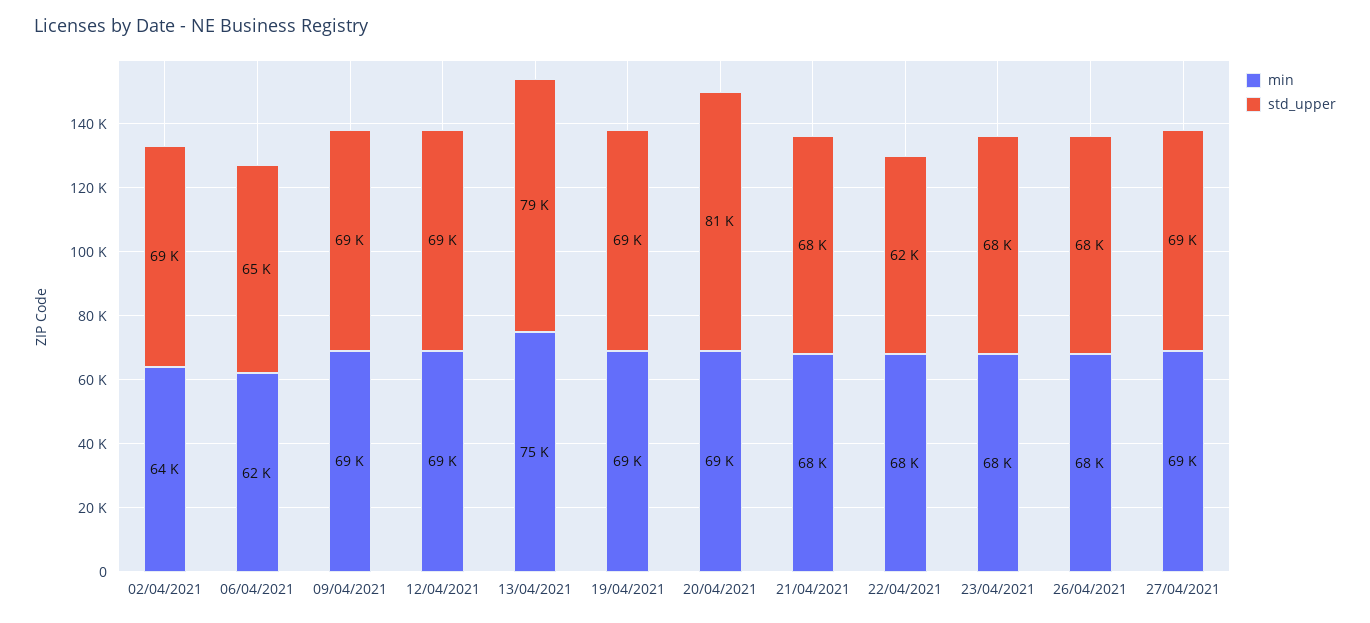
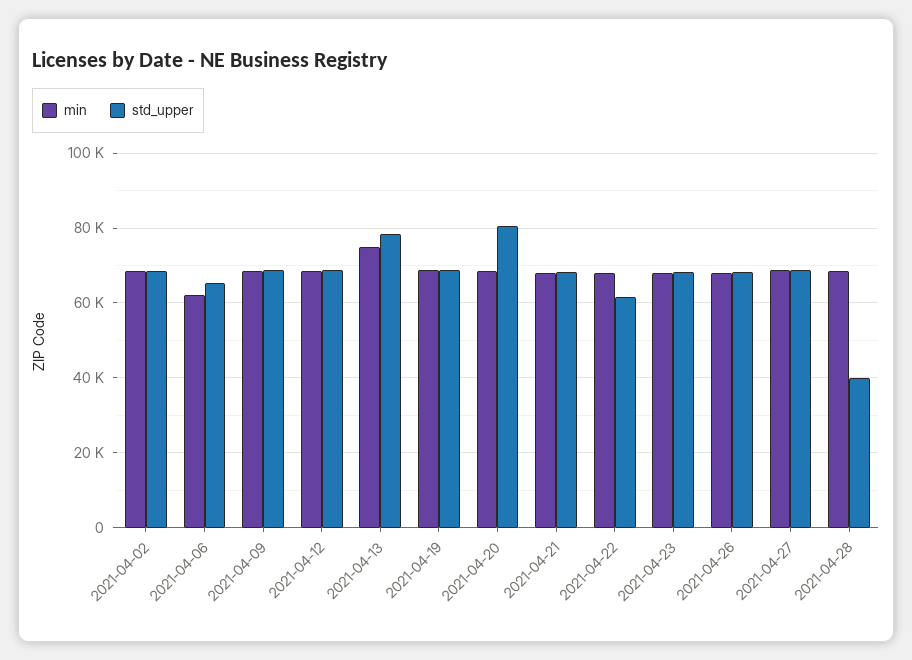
min, 02/04/2021: 64000 -> 68000
min, 2021-04-28: none -> 68000
std_upper, 2021-04-28: none -> 40000

